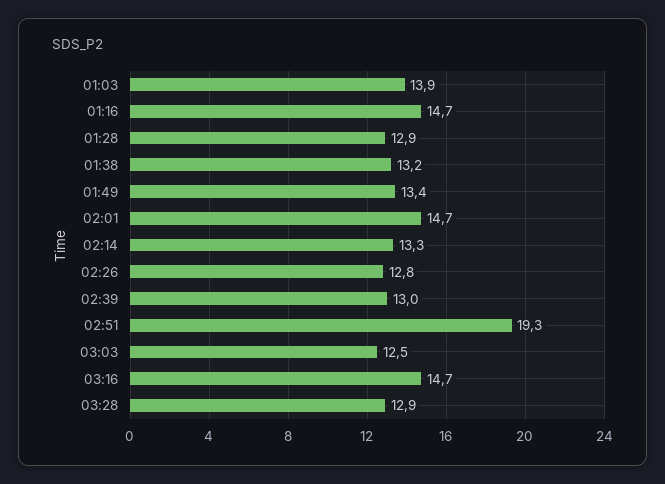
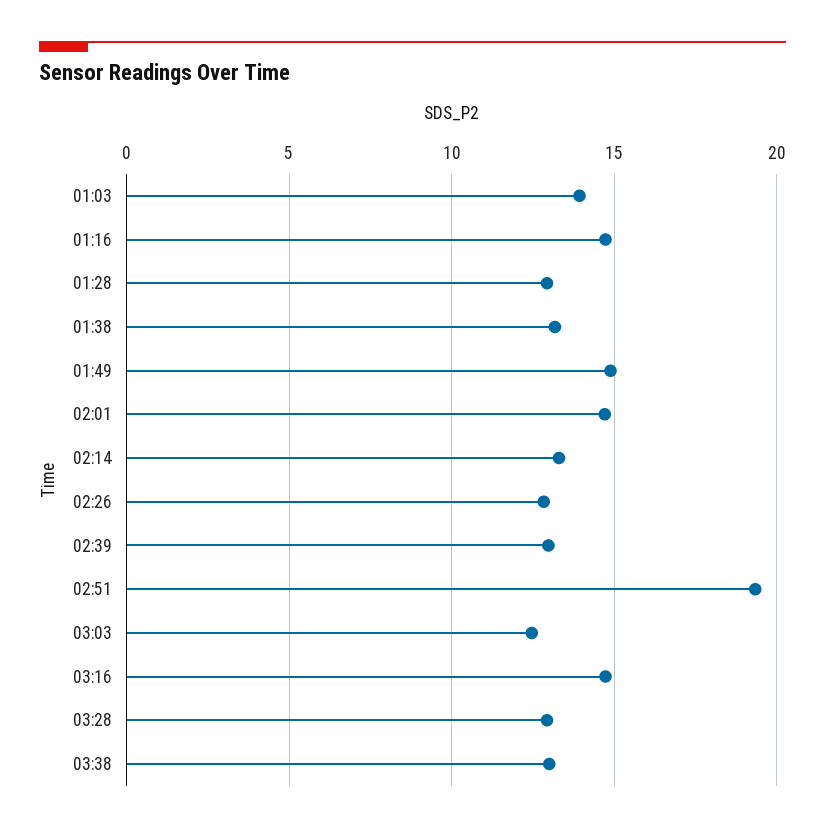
01:49: 13.4 -> 15
03:38: none -> 13

